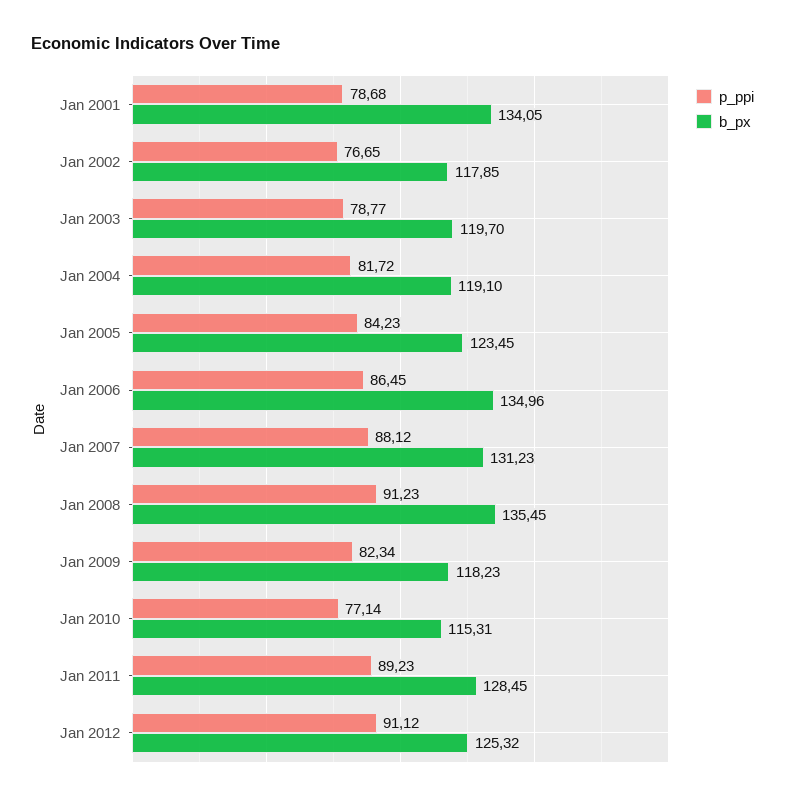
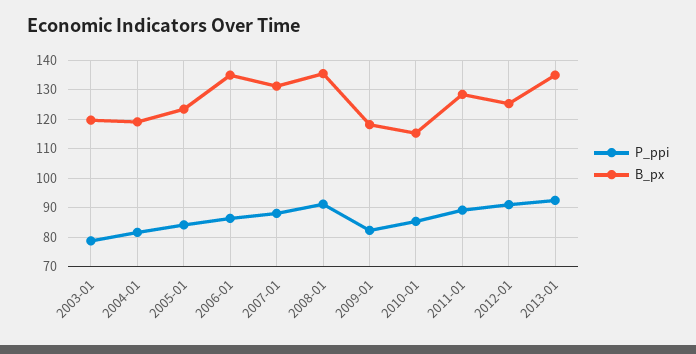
p_ppi, Jan 2001: 78.68 -> none
b_px, Jan 2001: 134.05 -> none
p_ppi, Jan 2002: 76.65 -> none
b_px, Jan 2002: 117.85 -> none
p_ppi, Jan 2010: 77.14 -> 85
p_ppi, 2013-01: none -> 92.5
b_px, 2013-01: none -> 135

